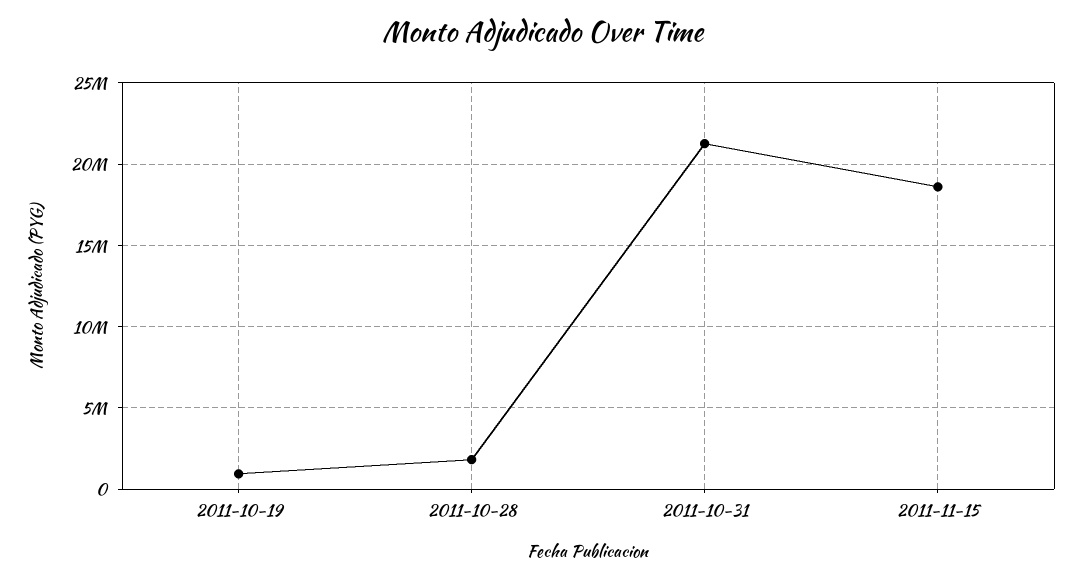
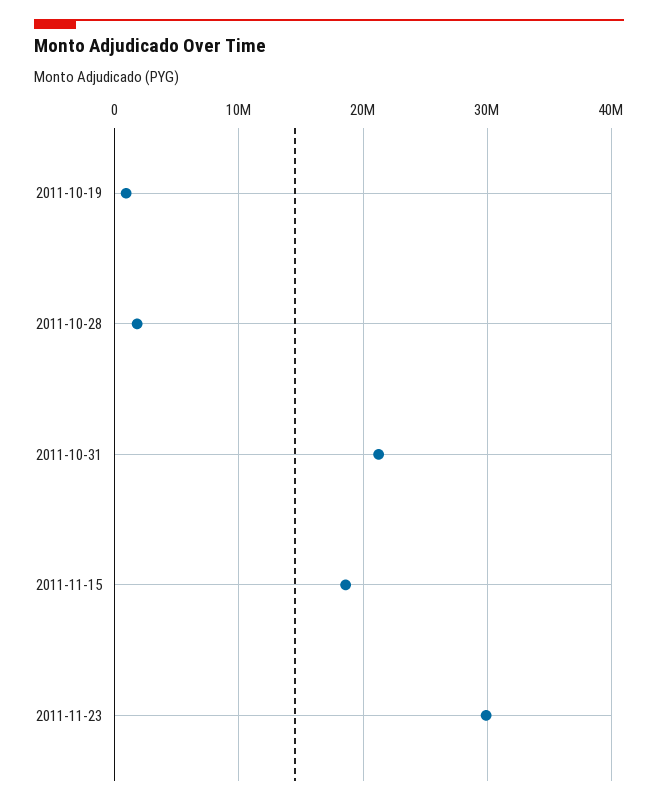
2011-11-23: none -> 30000000

